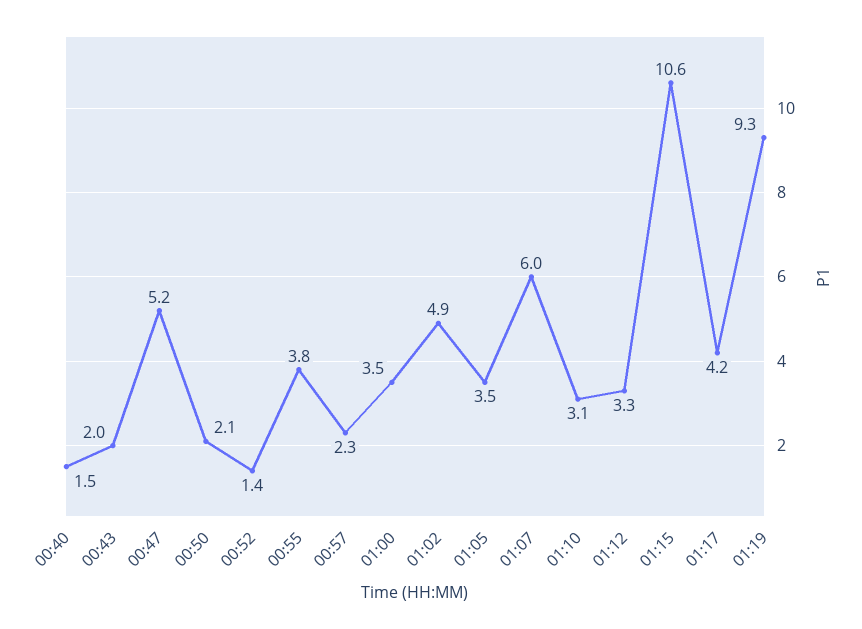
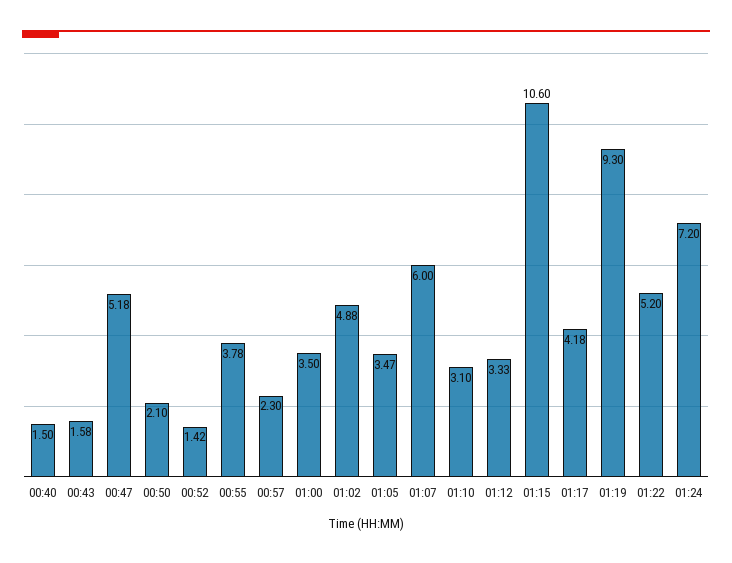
00:43: 2 -> 1.58
01:22: none -> 5.2
01:24: none -> 7.2

